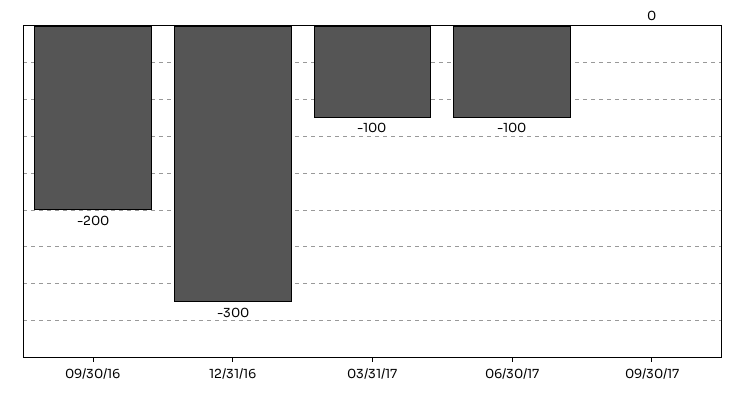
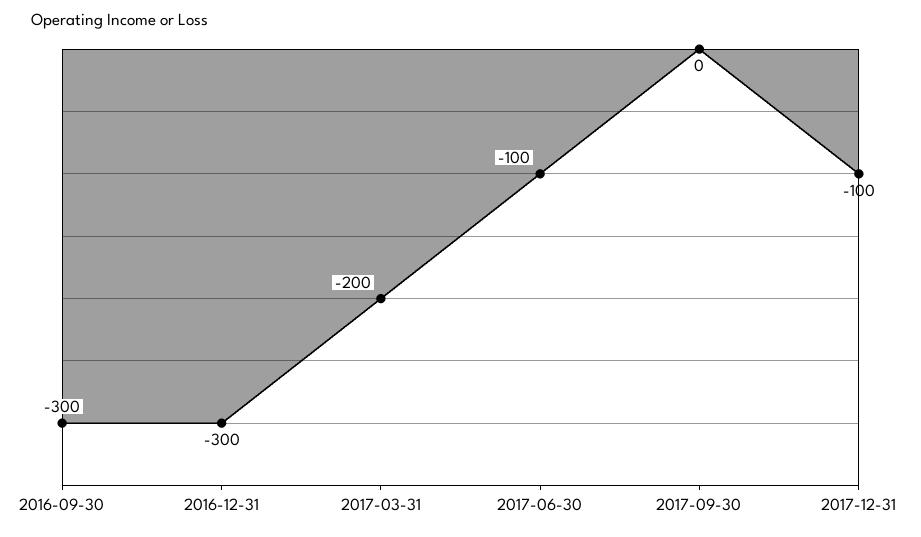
09/30/16: -200 -> -300
03/31/17: -100 -> -200
2017-12-31: none -> -100

